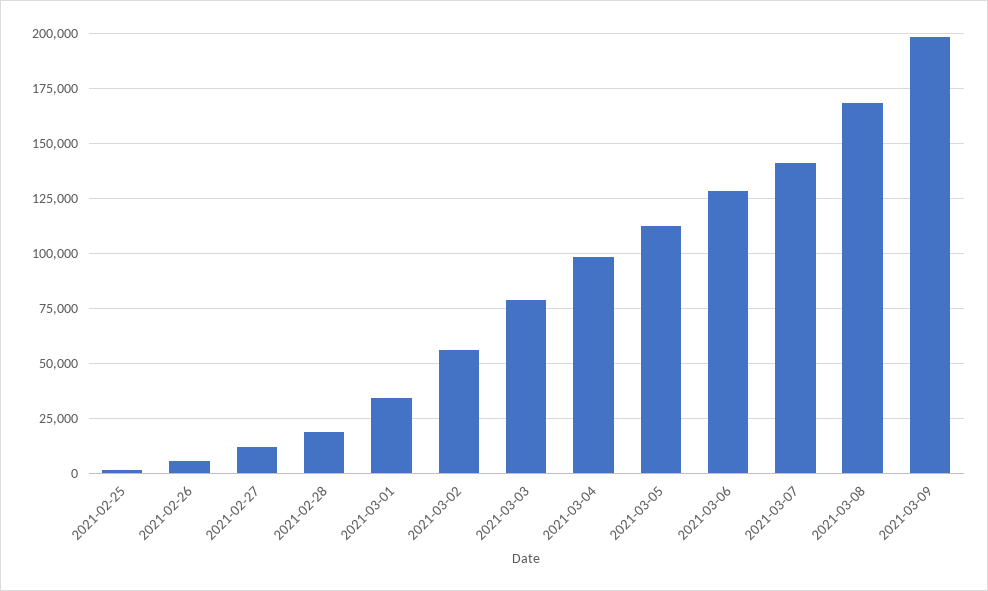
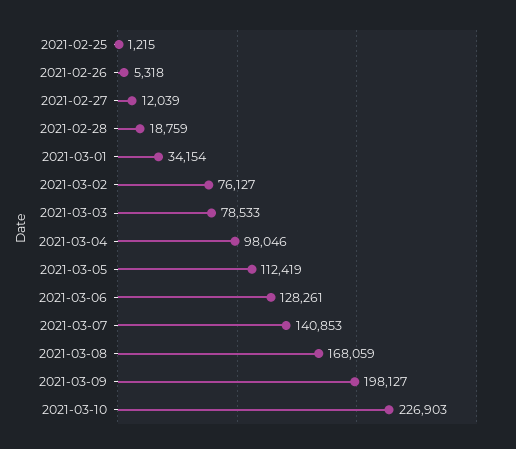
2021-03-02: 55000 -> 76127
2021-03-10: none -> 226903

